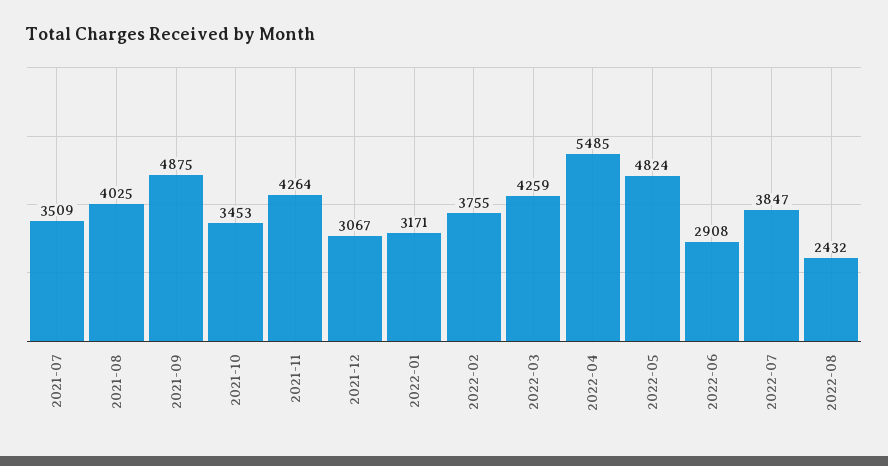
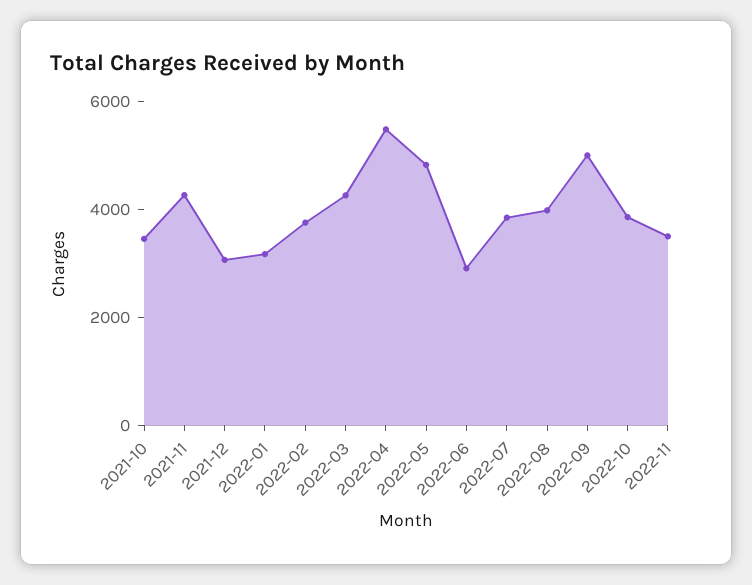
2021-07: 3509 -> none
2021-08: 4025 -> none
2021-09: 4875 -> none
2022-08: 2432 -> 4000
2022-09: none -> 5000
2022-10: none -> 4000
2022-11: none -> 3500

